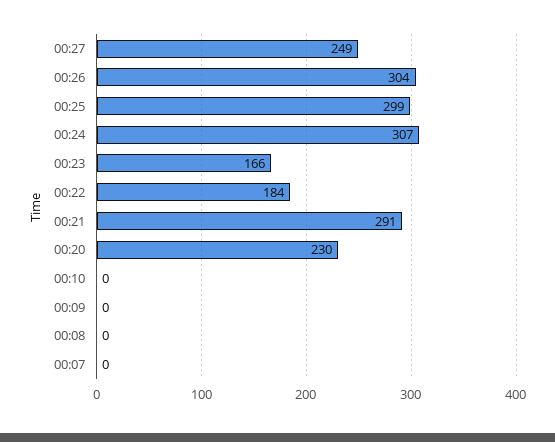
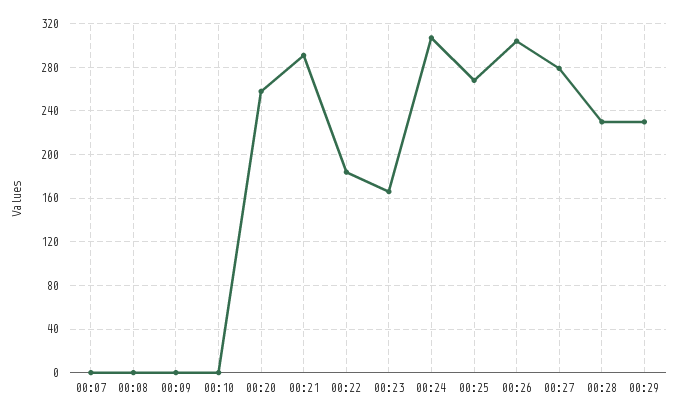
00:27: 249 -> 280
00:25: 299 -> 270
00:20: 230 -> 260
00:28: none -> 230
00:29: none -> 230

